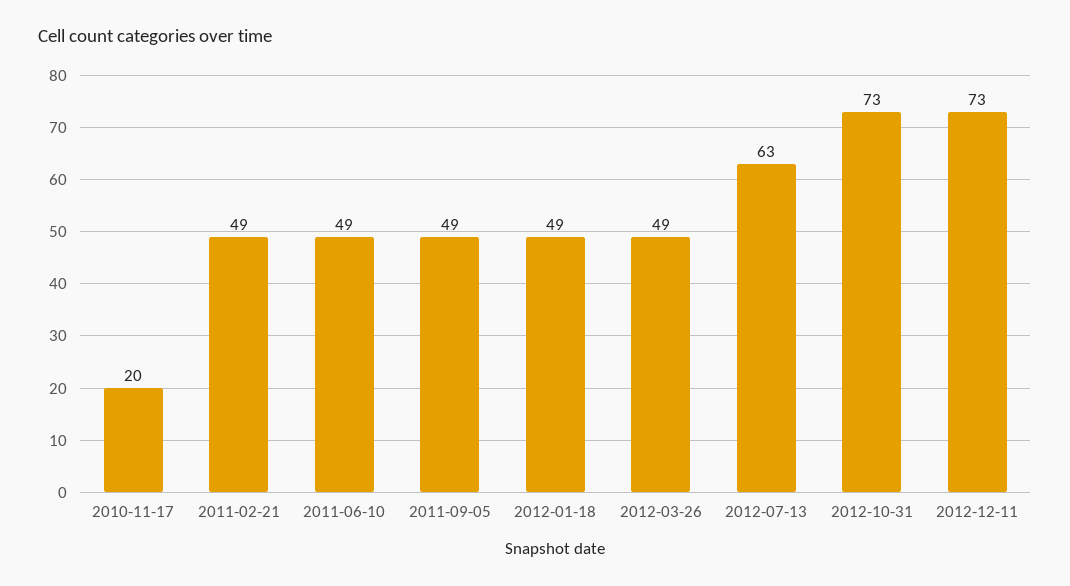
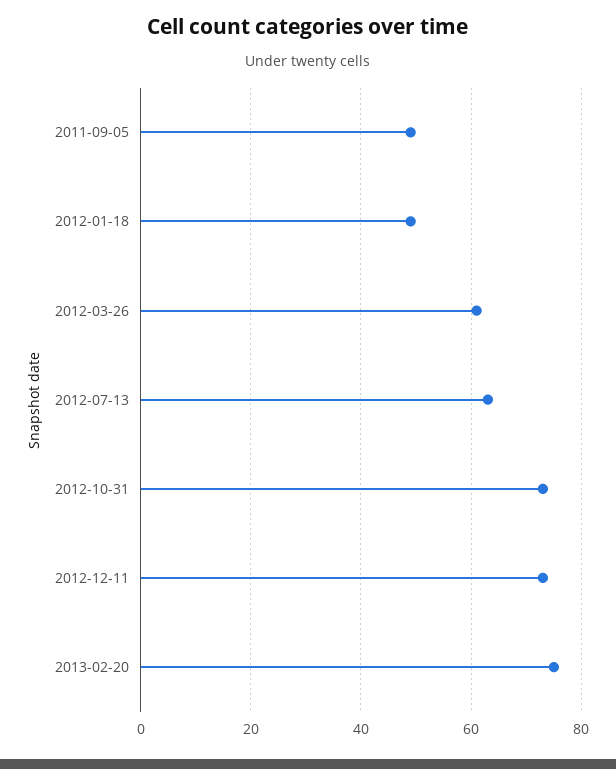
2010-11-17: 20 -> none
2011-02-21: 49 -> none
2011-06-10: 49 -> none
2012-03-26: 49 -> 60
2013-02-20: none -> 75

